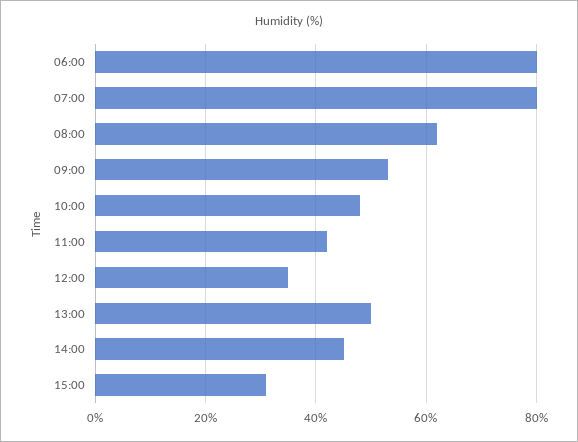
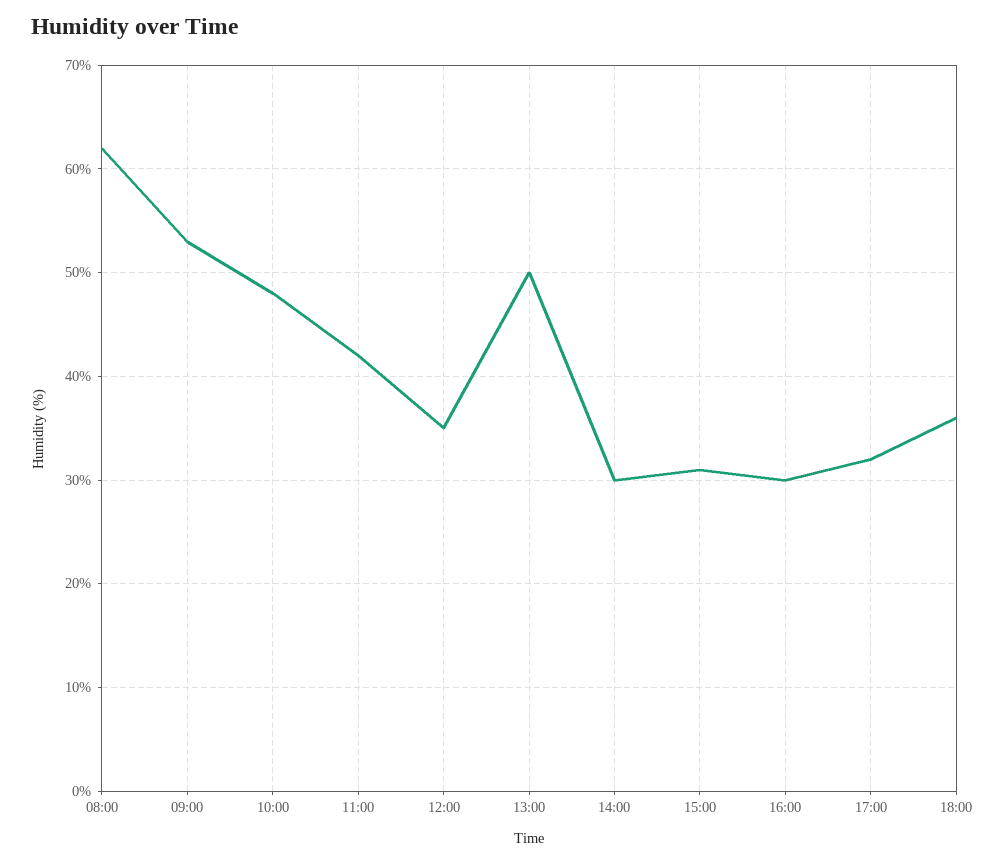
06:00: 80 -> none
07:00: 80 -> none
14:00: 45 -> 30
16:00: none -> 30
17:00: none -> 32
18:00: none -> 36

